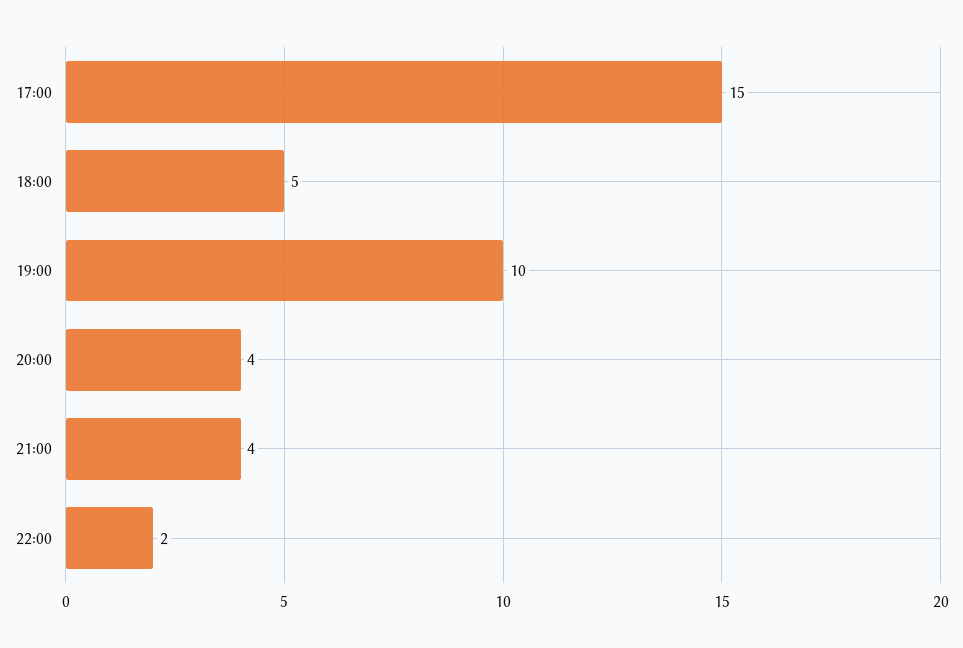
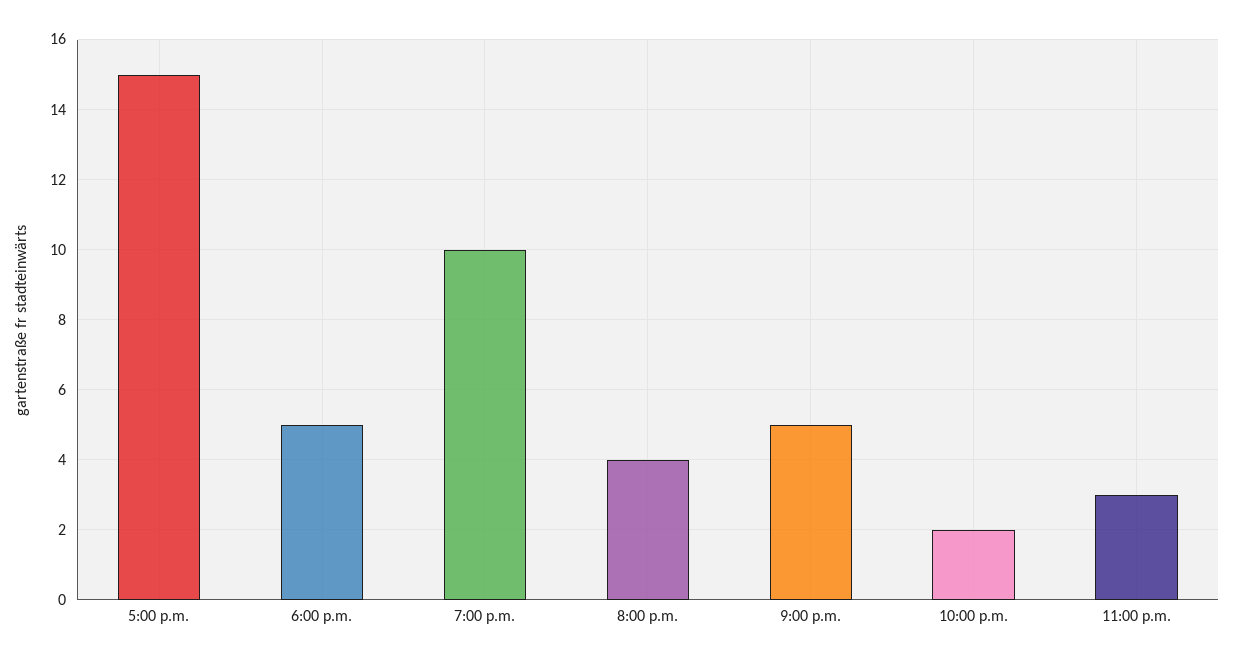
21:00: 4 -> 5
11:00 p.m.: none -> 3

